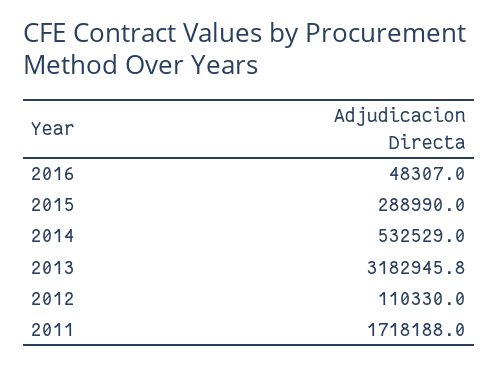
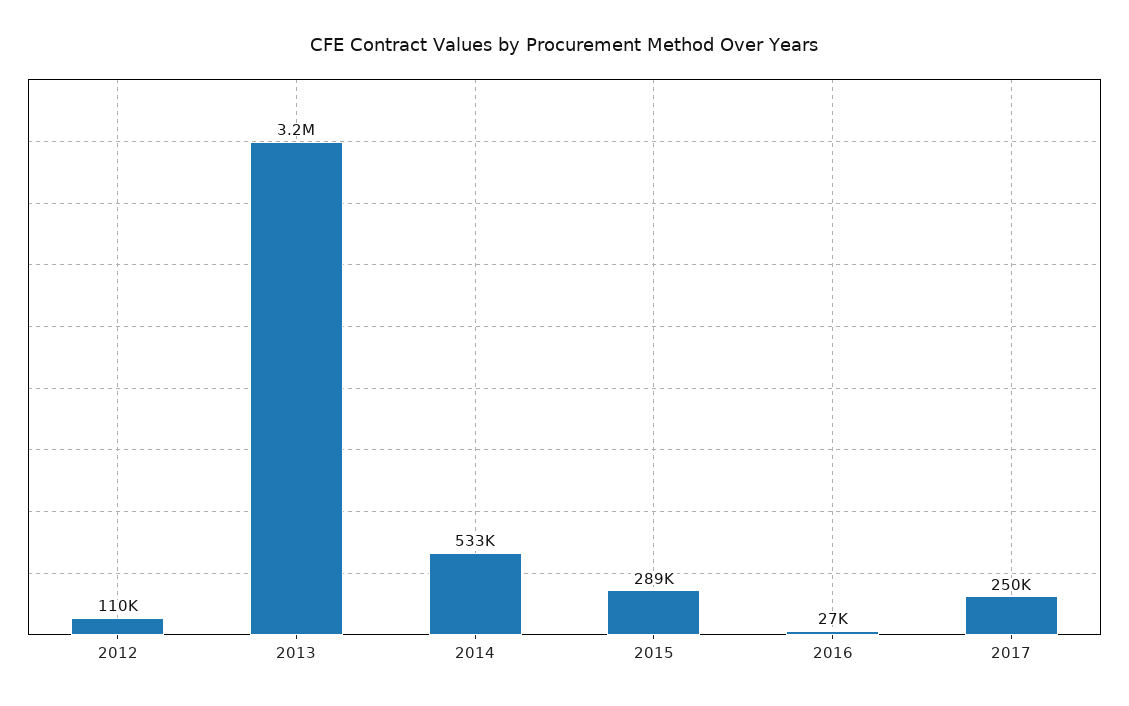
2016: 48307 -> 27000
2011: 1718188 -> none
2017: none -> 250000

